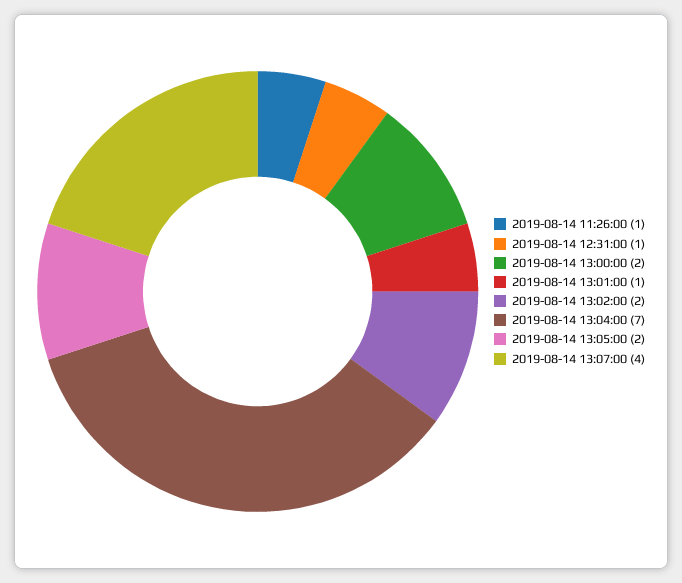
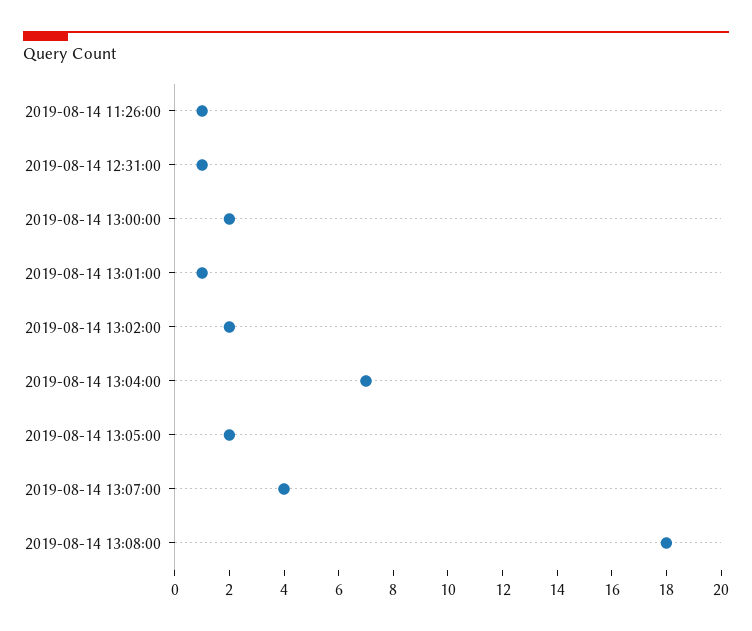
2019-08-14 13:08:00: none -> 18

